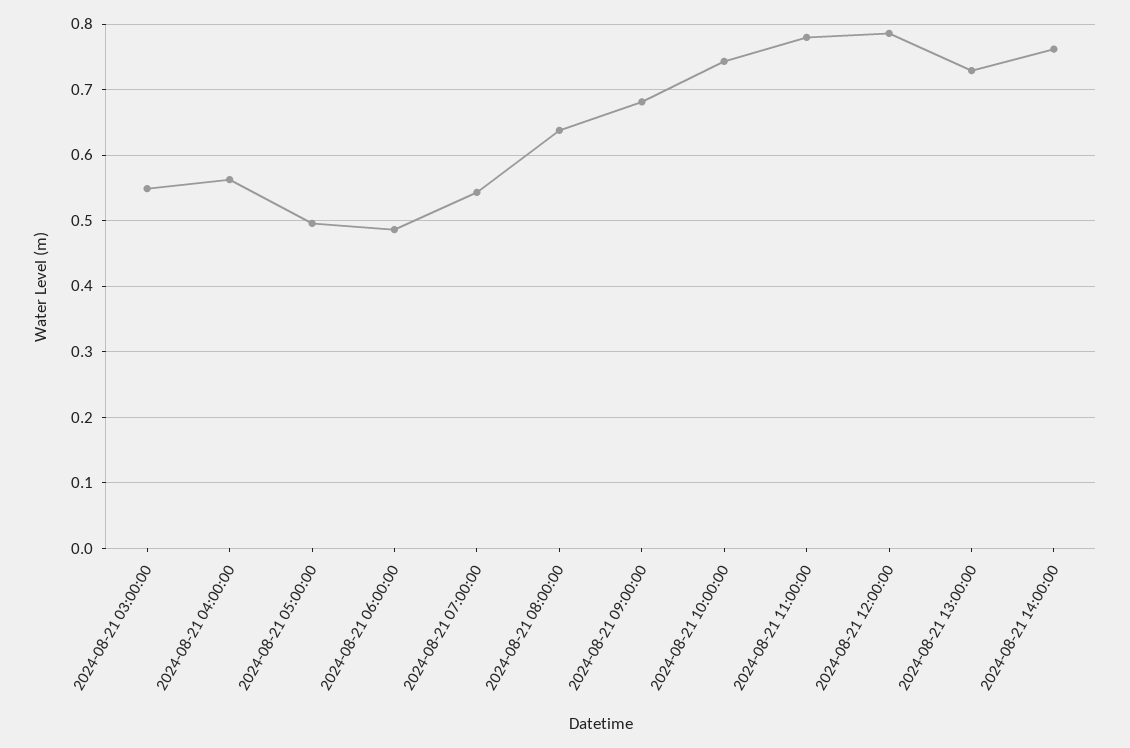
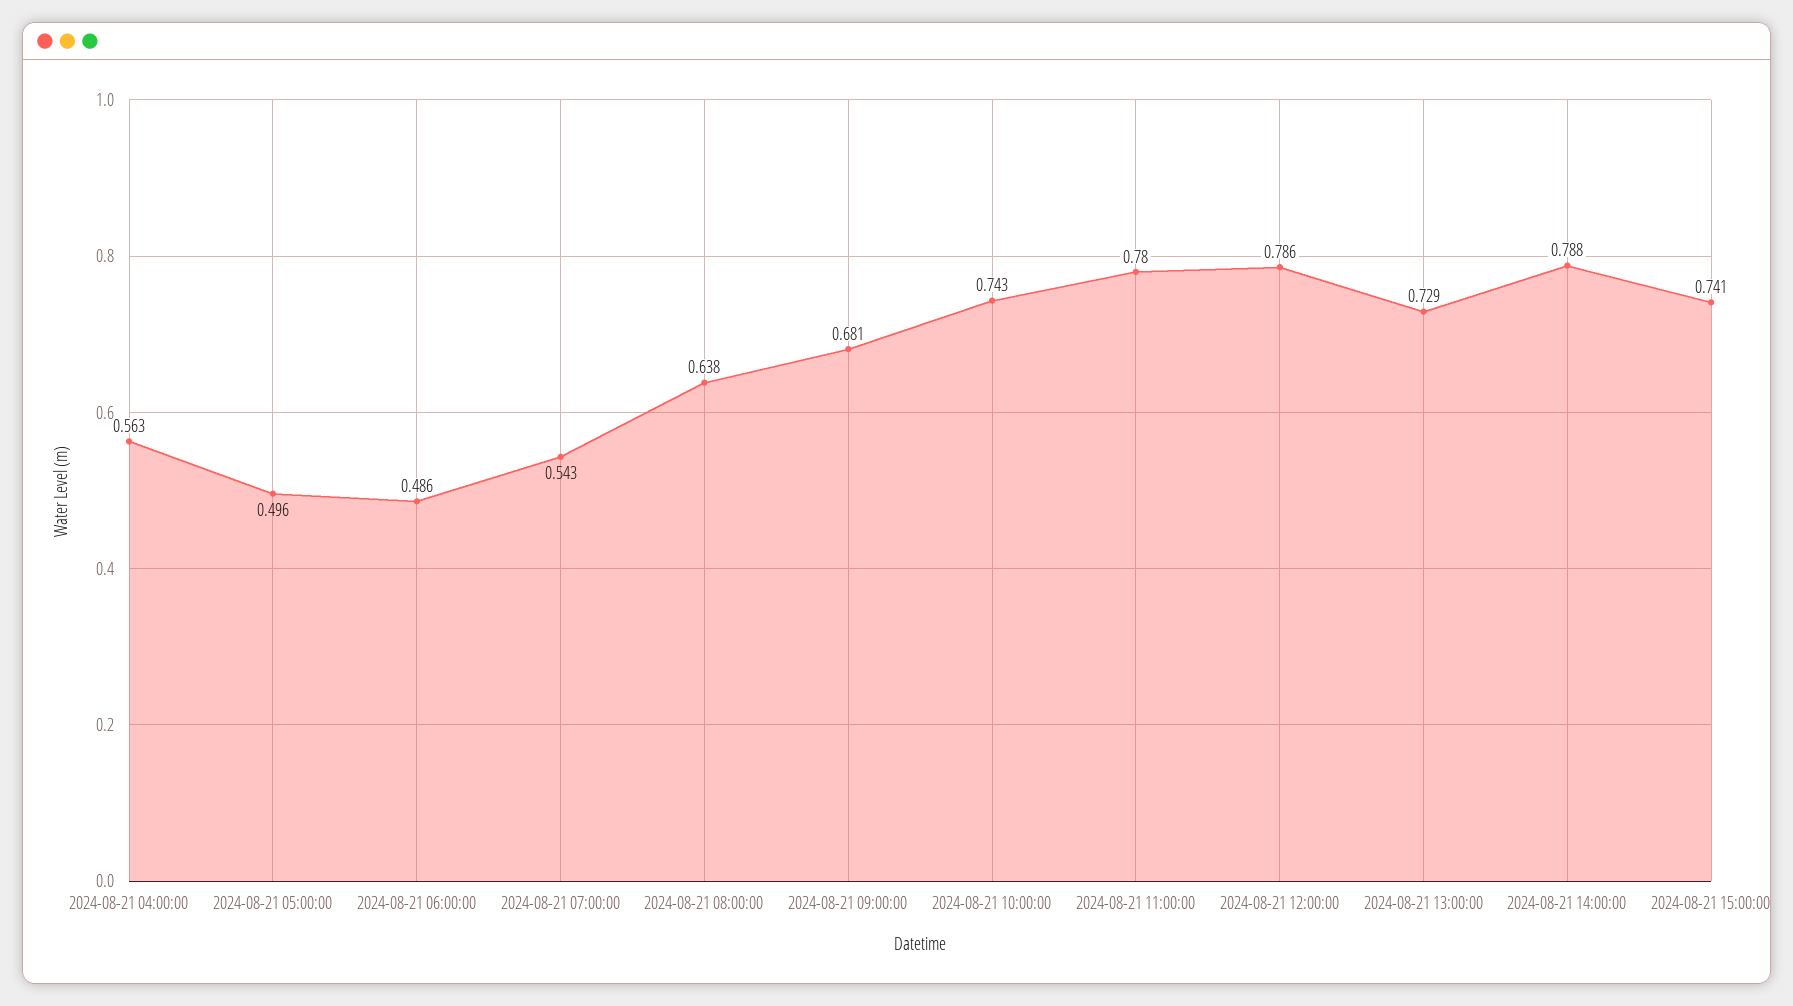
2024-08-21 03:00:00: 0.55 -> none
2024-08-21 14:00:00: 0.76 -> 0.788
2024-08-21 15:00:00: none -> 0.741

